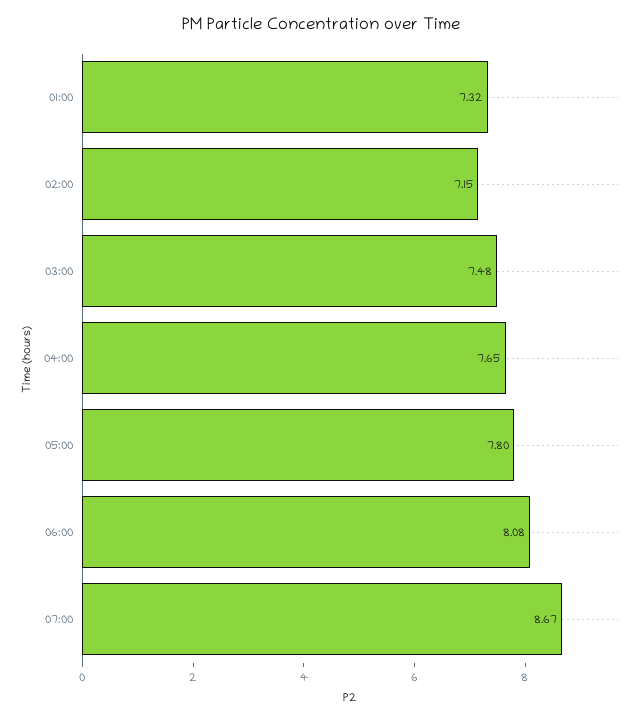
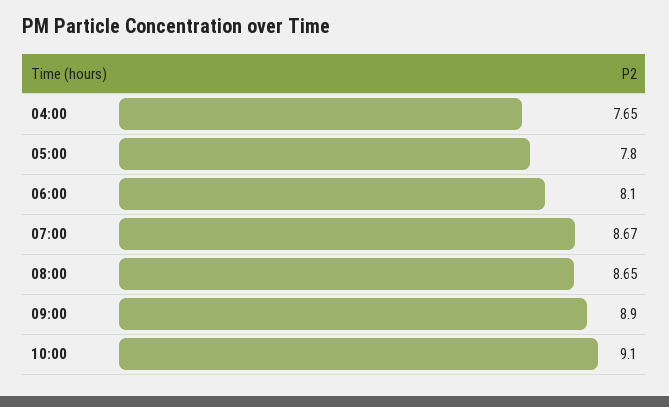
01:00: 7.32 -> none
02:00: 7.15 -> none
03:00: 7.48 -> none
06:00: 8.08 -> 8.1
08:00: none -> 8.65
09:00: none -> 8.9
10:00: none -> 9.1

